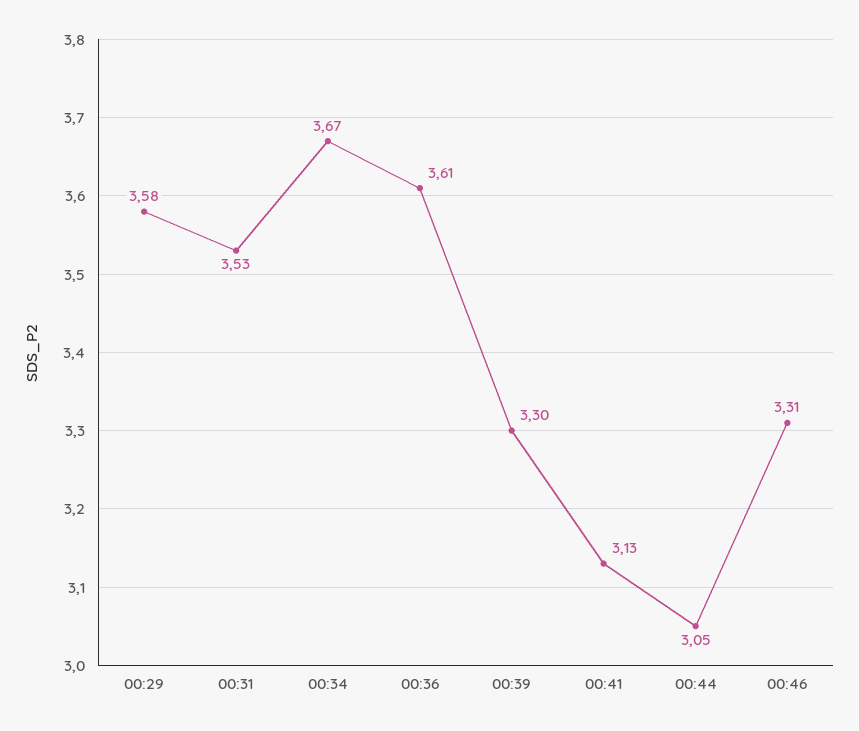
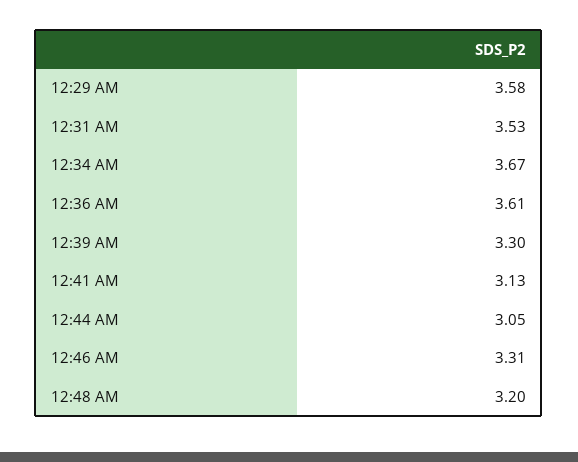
12:48 AM: none -> 3.2

